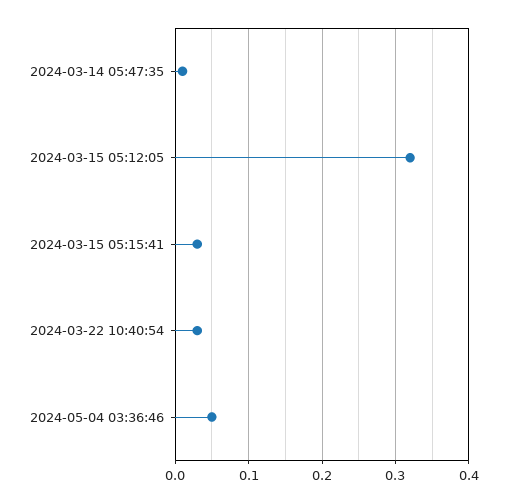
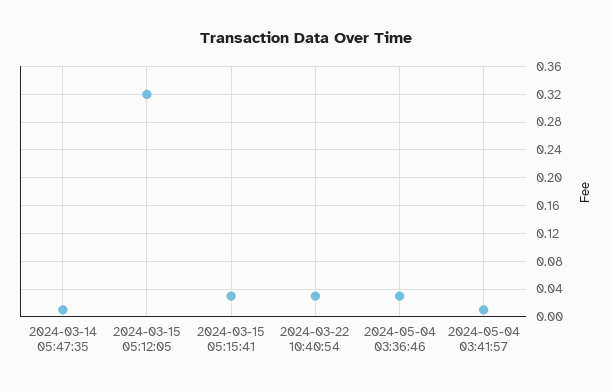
2024-05-04 03:36:46: 0.05 -> 0.03
2024-05-04 03:41:57: none -> 0.01

